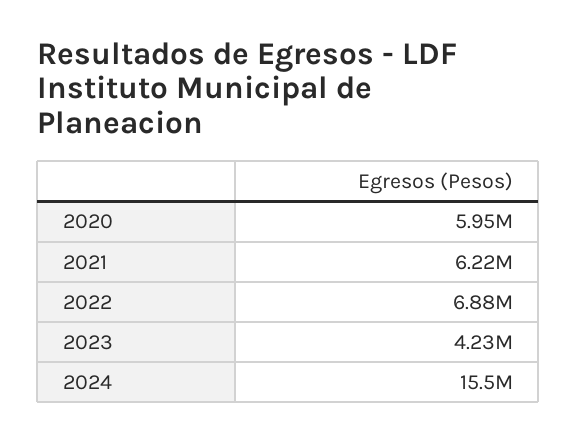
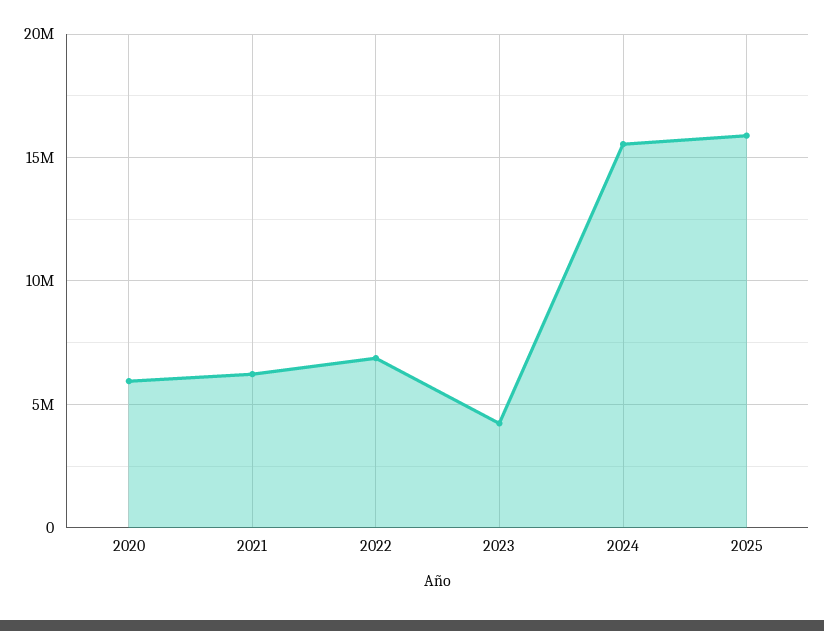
2025: none -> 16000000

